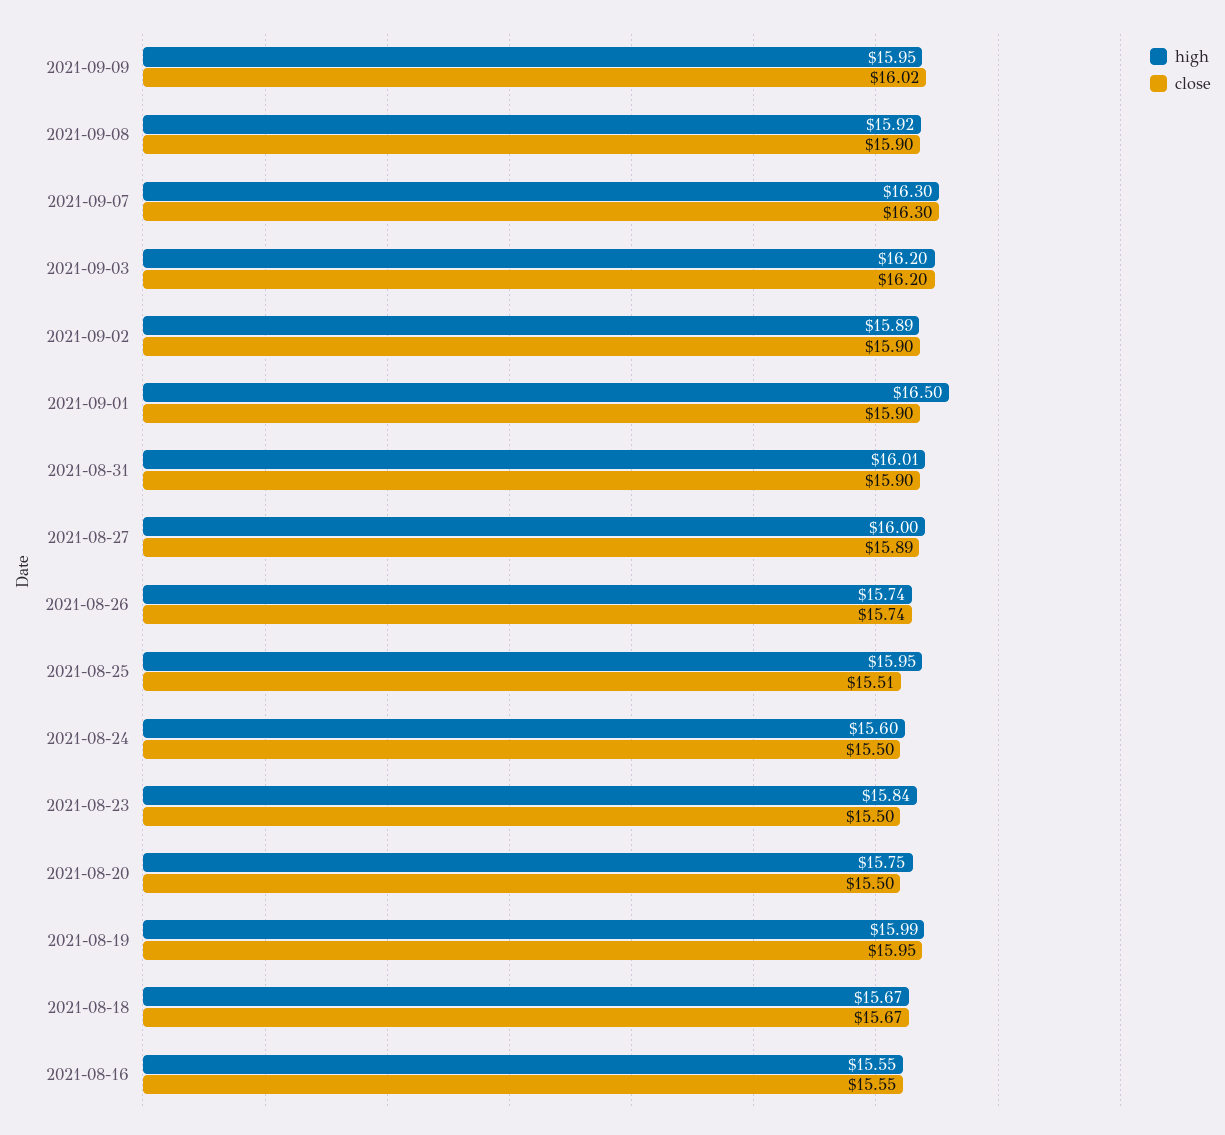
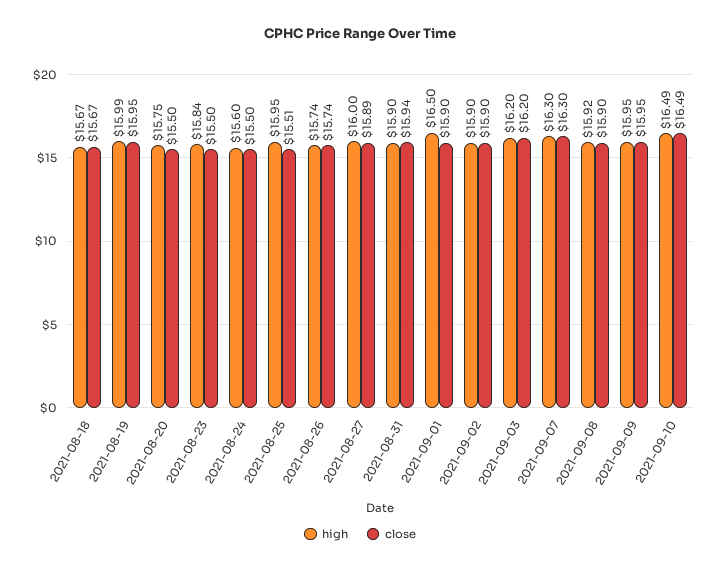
close, 2021-09-09: 16.02 -> 15.95
high, 2021-09-02: 15.89 -> 15.9
high, 2021-08-31: 16.01 -> 15.9
close, 2021-08-31: 15.9 -> 15.94
high, 2021-08-16: 15.55 -> none
close, 2021-08-16: 15.55 -> none
high, 2021-09-10: none -> 16.49
close, 2021-09-10: none -> 16.49

